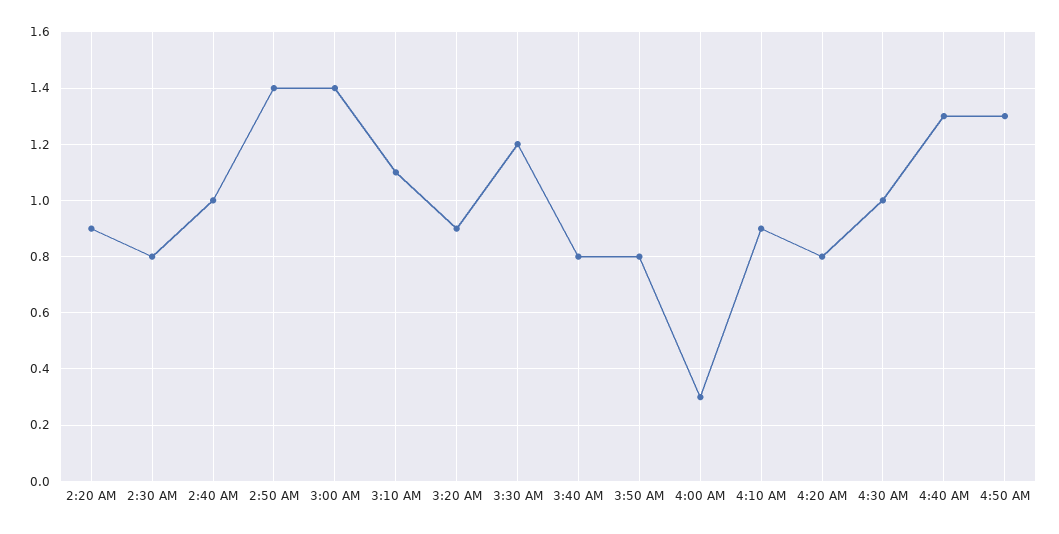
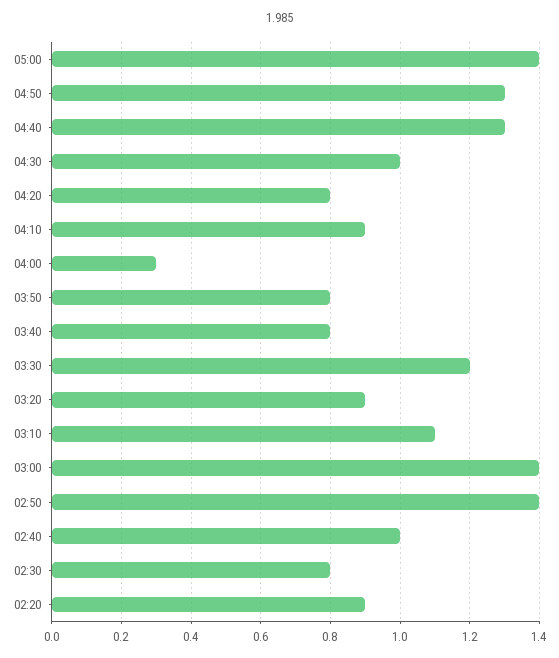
05:00: none -> 1.4

